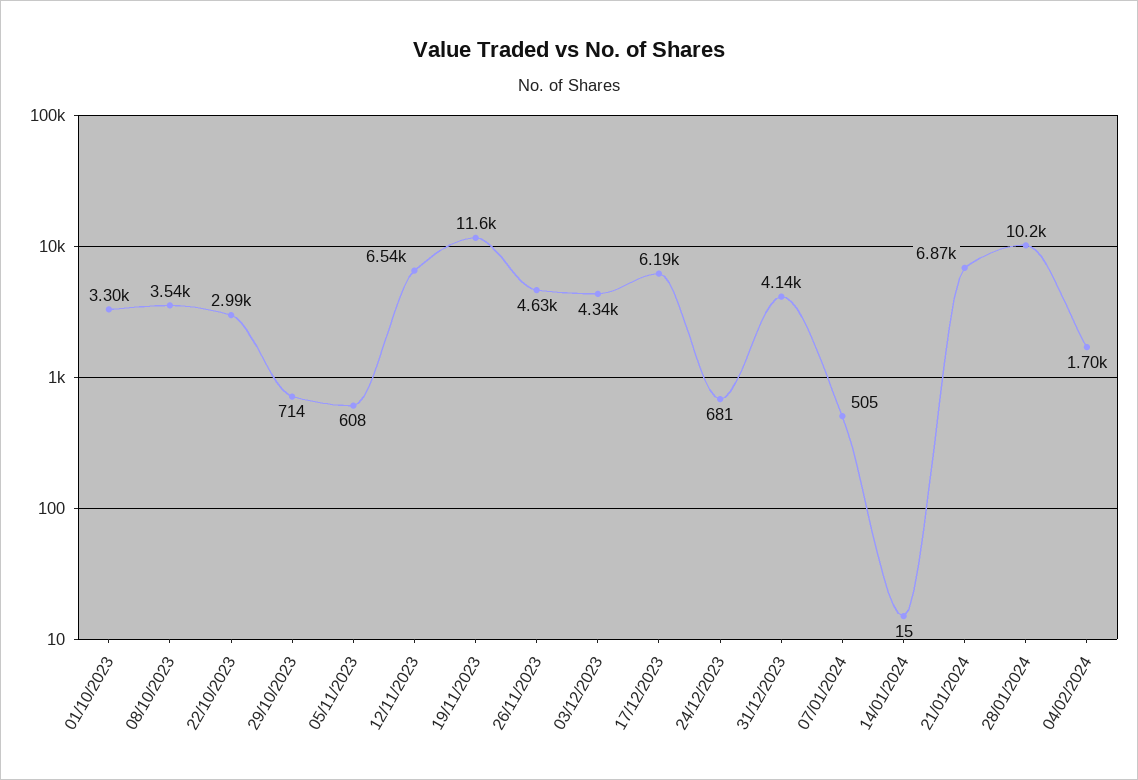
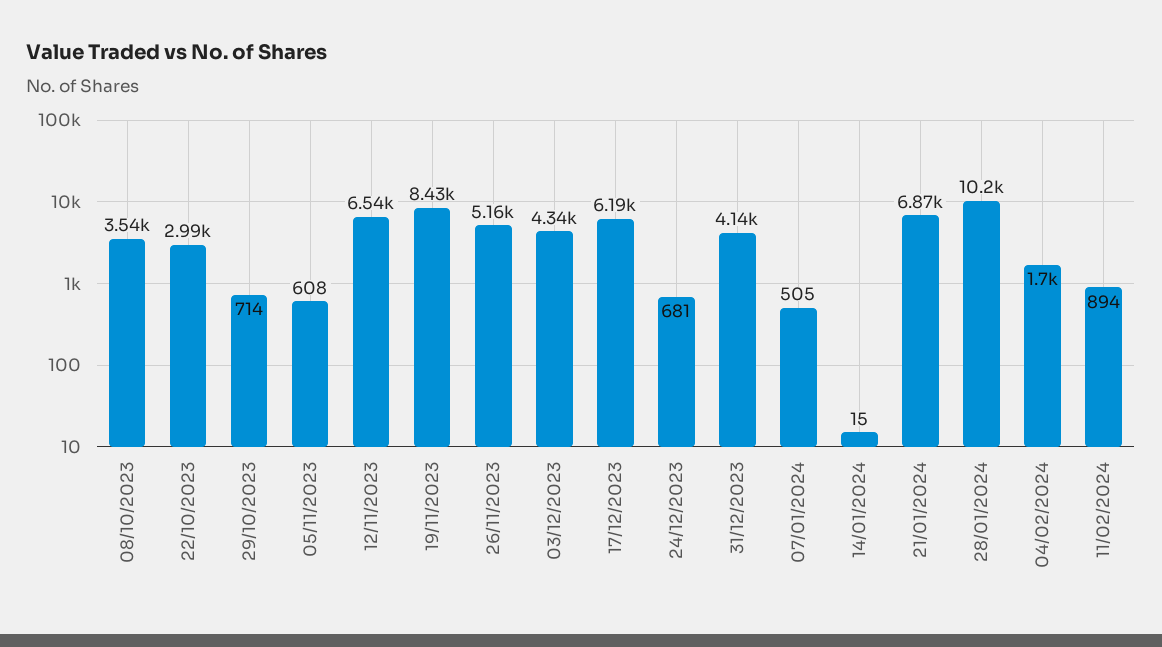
01/10/2023: 3300 -> none
19/11/2023: 11600 -> 8430
26/11/2023: 4630 -> 5160
11/02/2024: none -> 894

